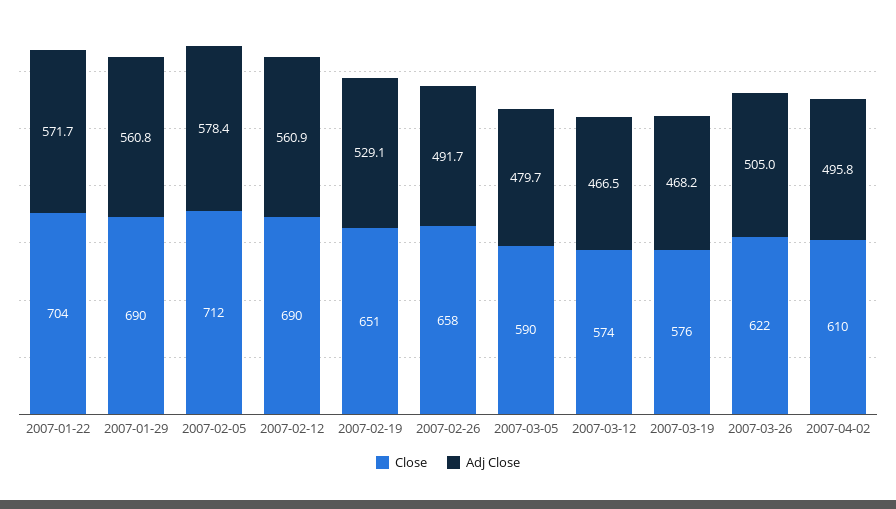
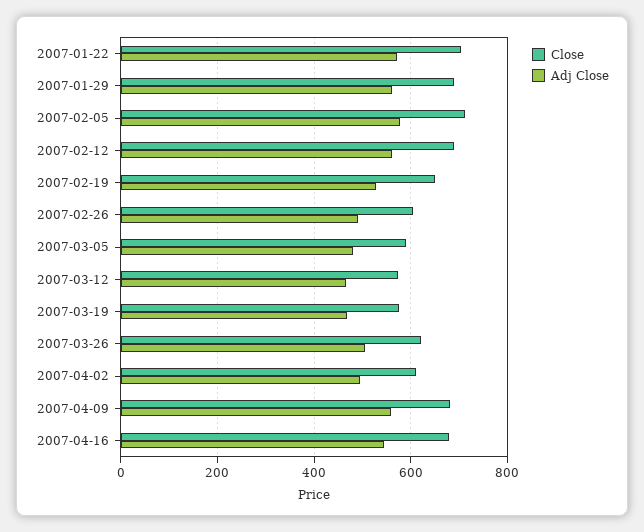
Close, 2007-02-26: 658 -> 600
Close, 2007-04-09: none -> 680
Adj Close, 2007-04-09: none -> 560
Close, 2007-04-16: none -> 680
Adj Close, 2007-04-16: none -> 540

